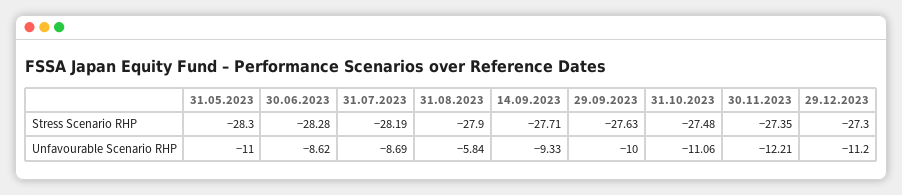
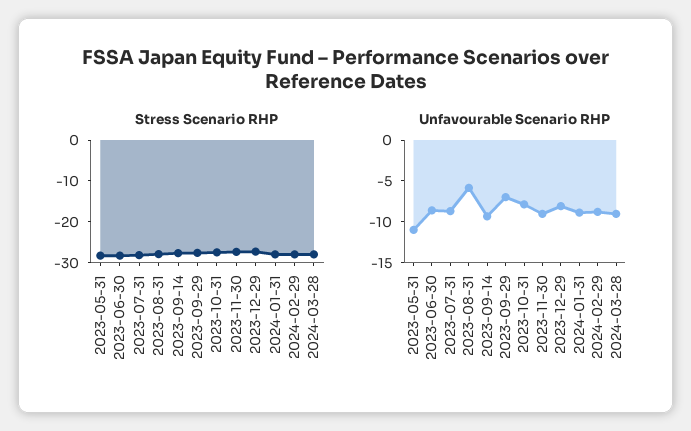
Unfavourable Scenario RHP, 29.09.2023: -10 -> -7
Unfavourable Scenario RHP, 31.10.2023: -11.06 -> -8
Unfavourable Scenario RHP, 30.11.2023: -12.21 -> -9
Unfavourable Scenario RHP, 29.12.2023: -11.2 -> -8
Stress Scenario RHP, 2024-01-31: none -> -28
Stress Scenario RHP, 2024-02-29: none -> -28
Stress Scenario RHP, 2024-03-28: none -> -28
Unfavourable Scenario RHP, 2024-01-31: none -> -9
Unfavourable Scenario RHP, 2024-02-29: none -> -9
Unfavourable Scenario RHP, 2024-03-28: none -> -9

